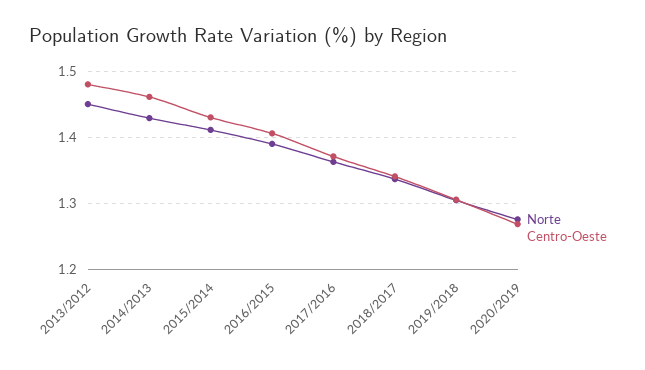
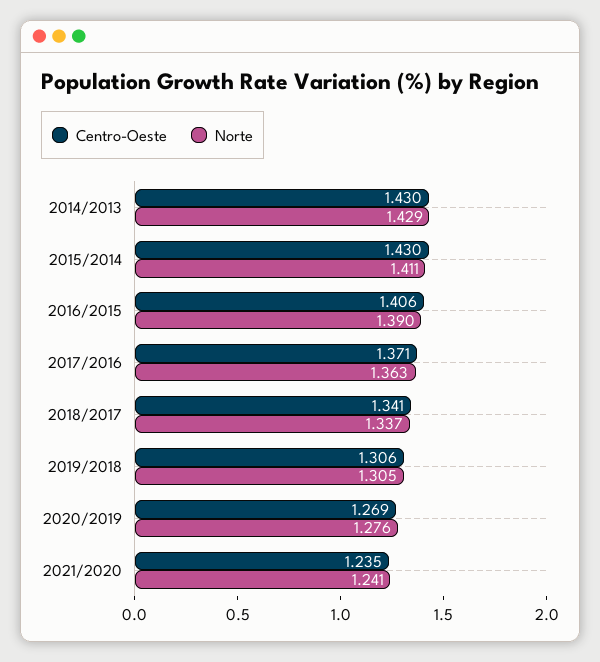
Norte, 2013/2012: 1.45 -> none
Centro-Oeste, 2013/2012: 1.48 -> none
Centro-Oeste, 2014/2013: 1.46 -> 1.43
Centro-Oeste, 2021/2020: none -> 1.235
Norte, 2021/2020: none -> 1.241

